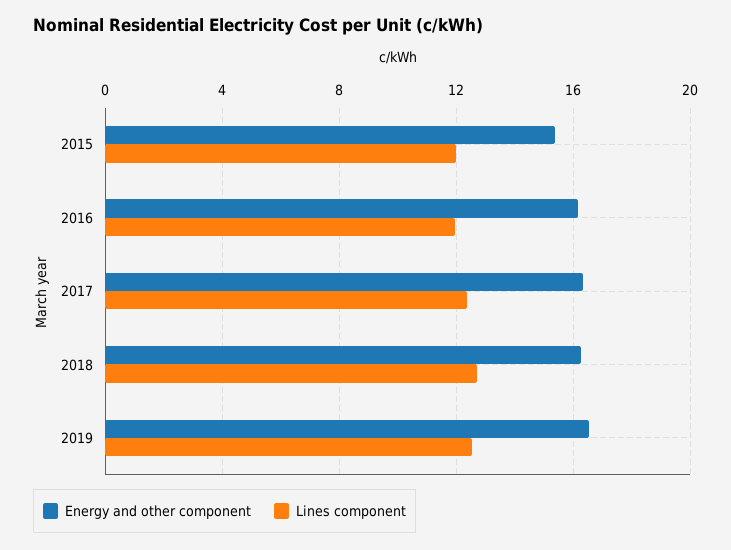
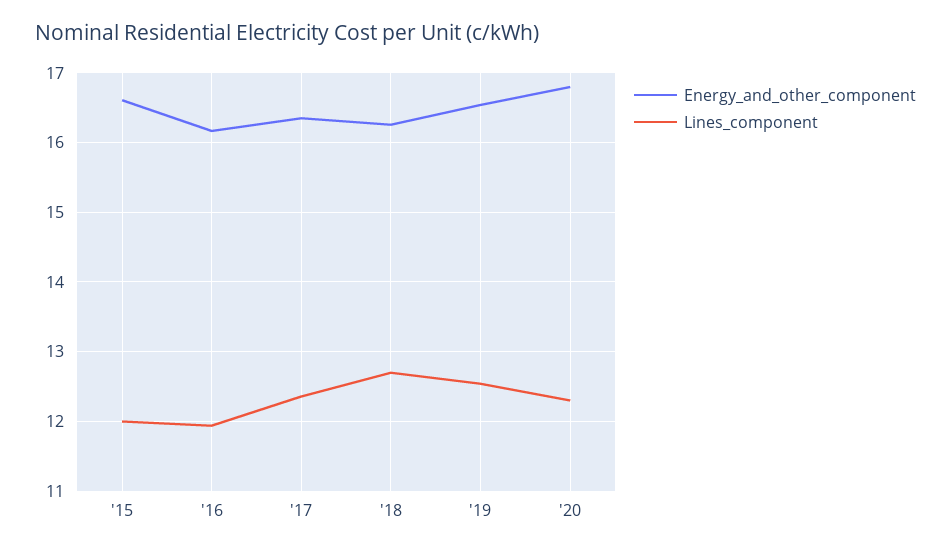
Energy and other component, 2015: 15.5 -> 16.6
Energy and other component, '20: none -> 16.8
Lines component, '20: none -> 12.3

